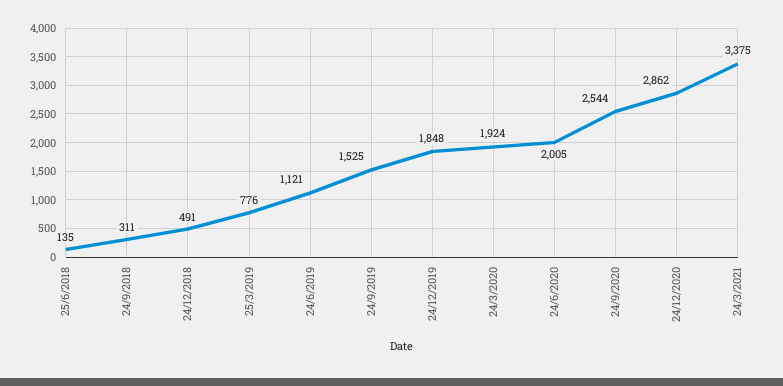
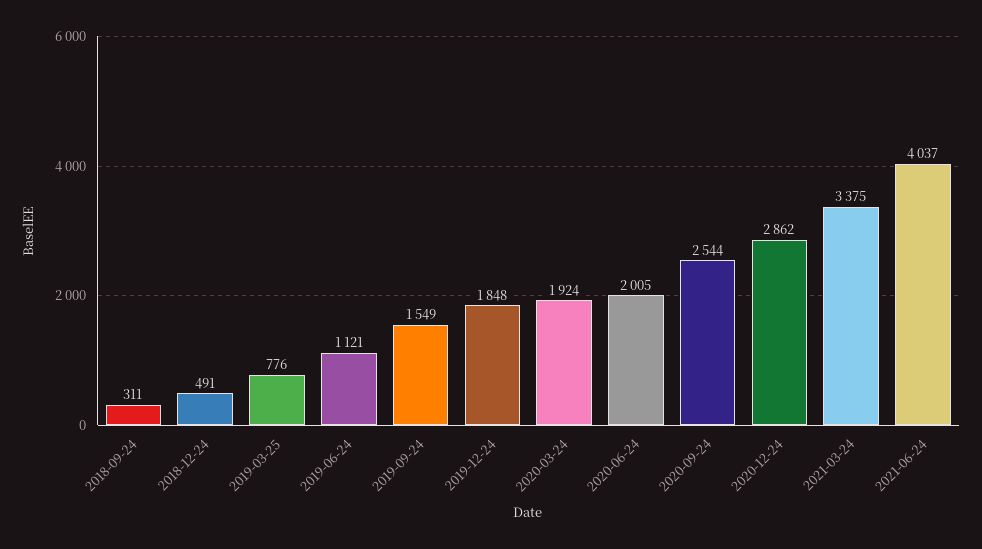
25/6/2018: 135 -> none
24/9/2019: 1525 -> 1549
2021-06-24: none -> 4037

